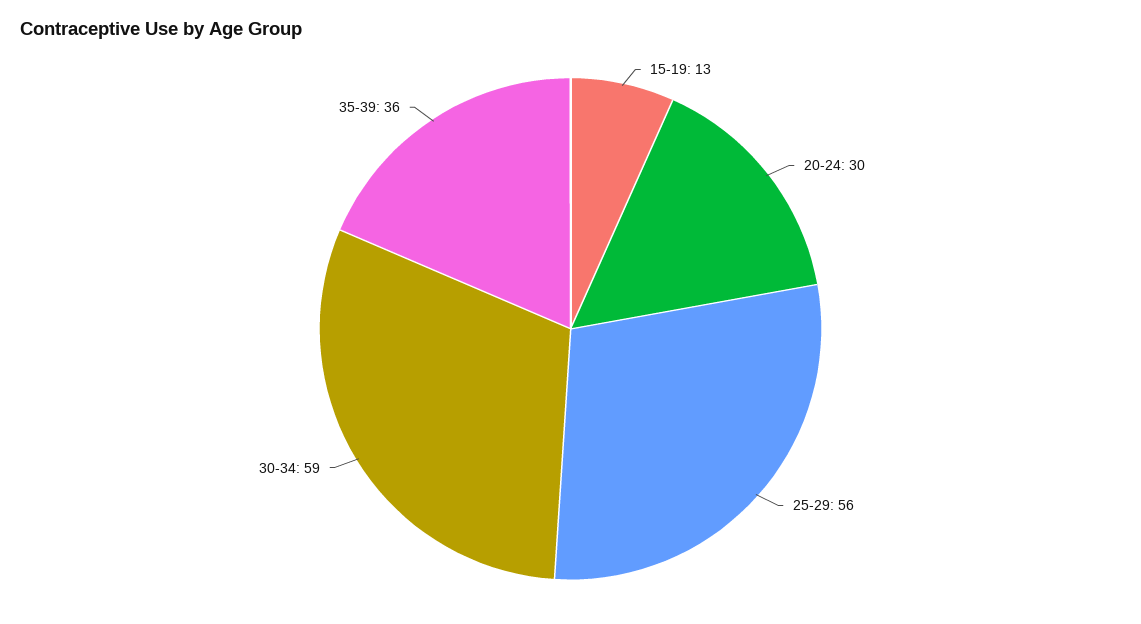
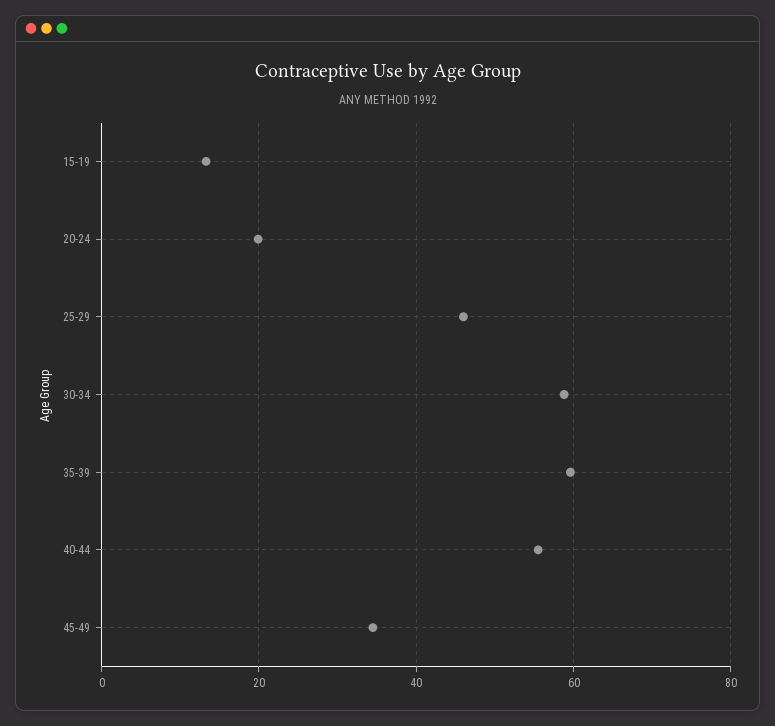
20-24: 30 -> 20
25-29: 56 -> 46
35-39: 36 -> 60
40-44: none -> 56
45-49: none -> 34

